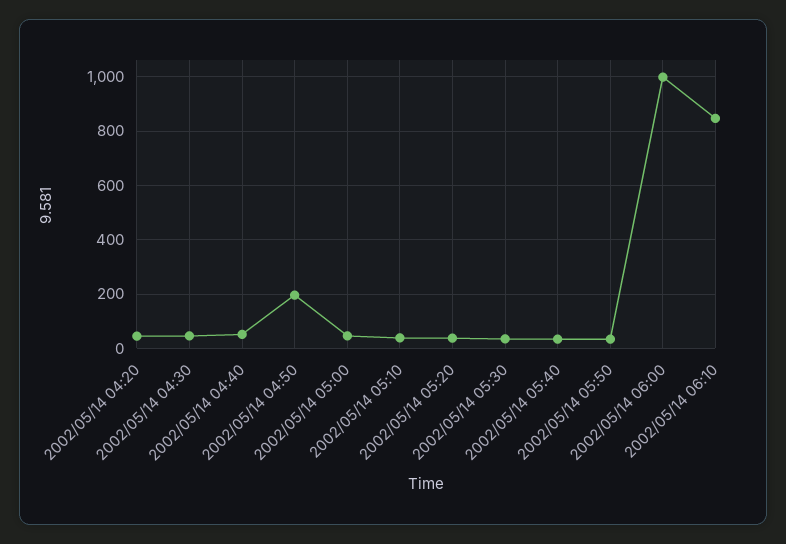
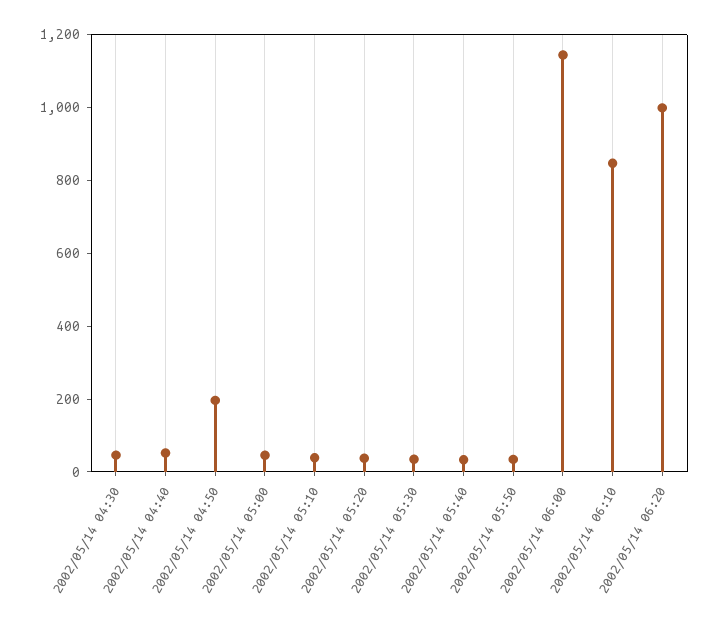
2002/05/14 04:20: 50 -> none
2002/05/14 06:00: 1000 -> 1150
2002/05/14 06:20: none -> 1000

